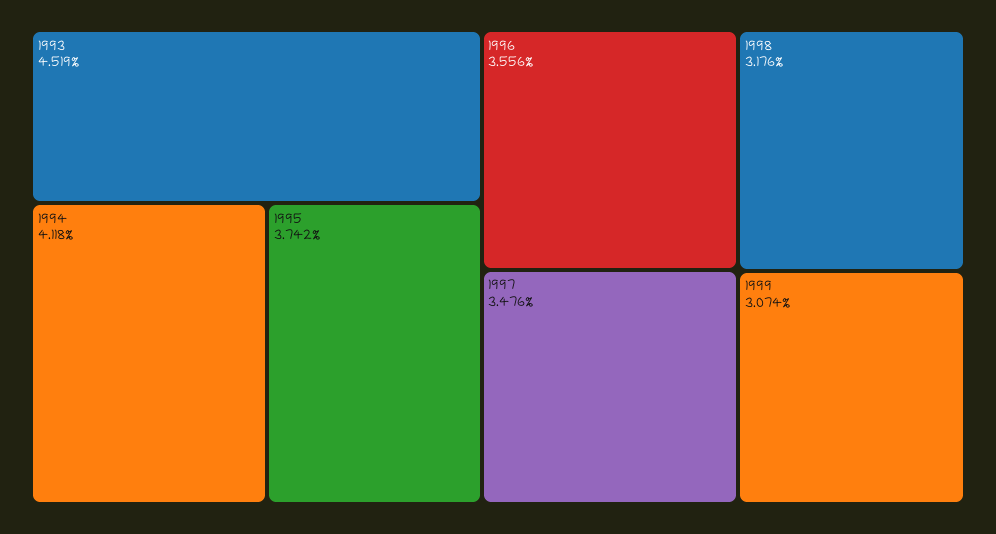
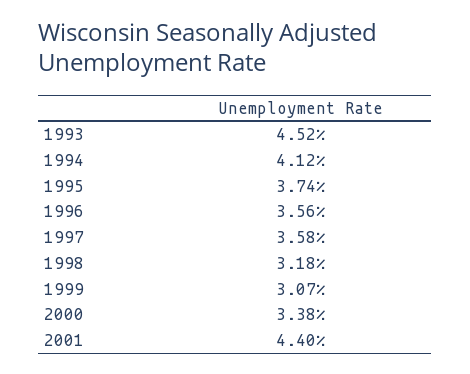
1997: 3.476 -> 3.58
2000: none -> 3.38
2001: none -> 4.4

